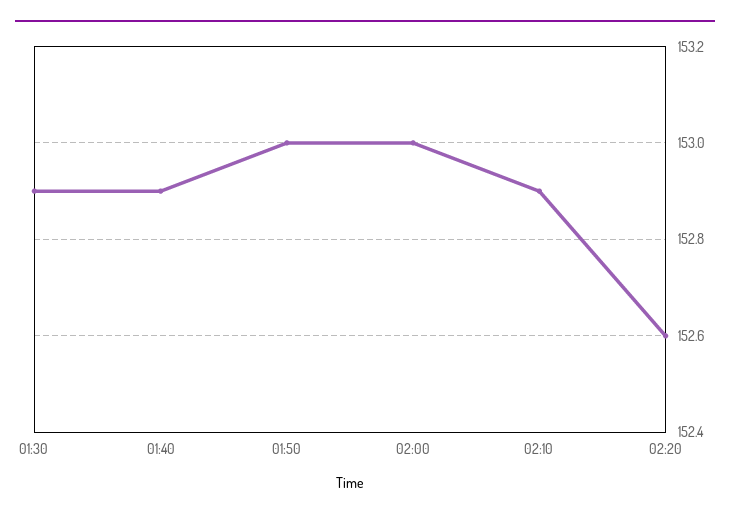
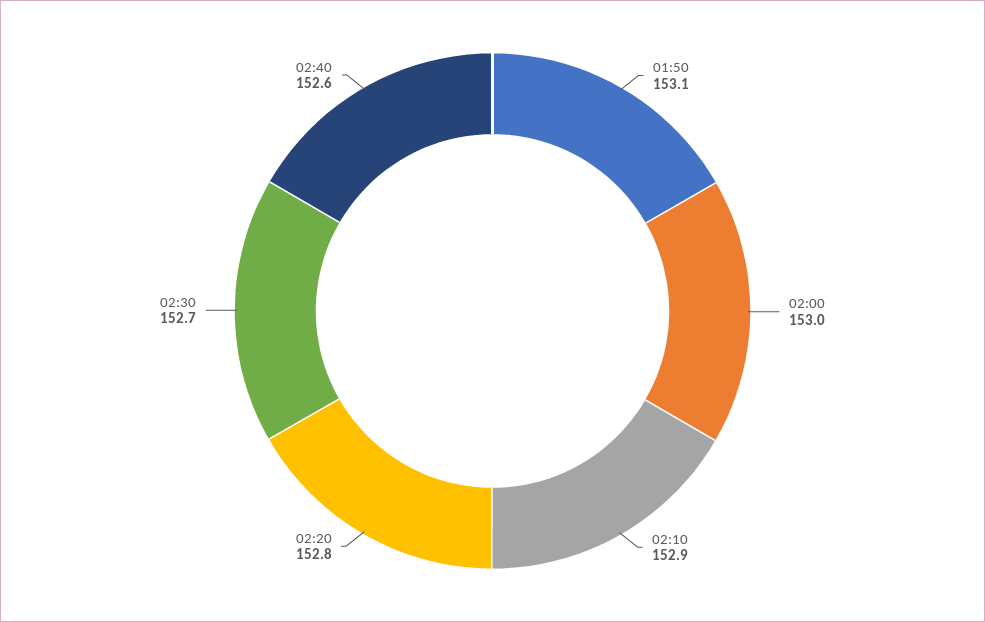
01:30: 152.9 -> none
01:40: 152.9 -> none
01:50: 153 -> 153.1
02:20: 152.6 -> 152.8
02:30: none -> 152.7
02:40: none -> 152.6

